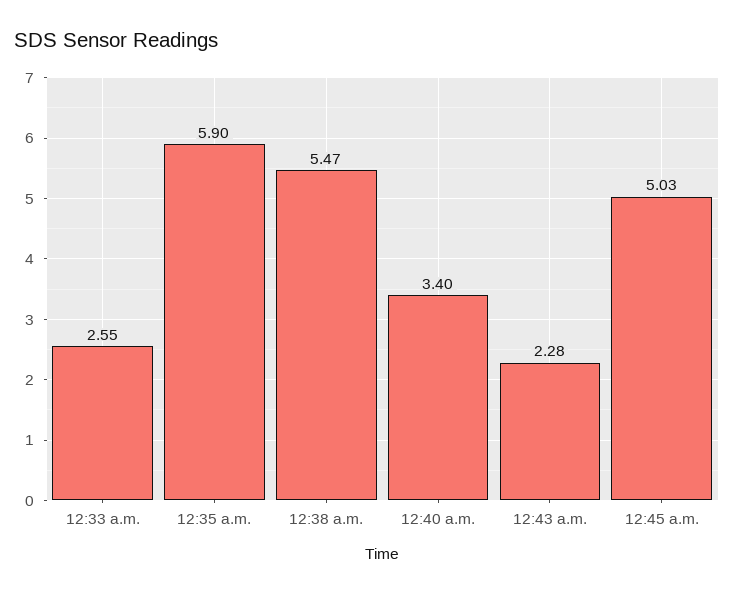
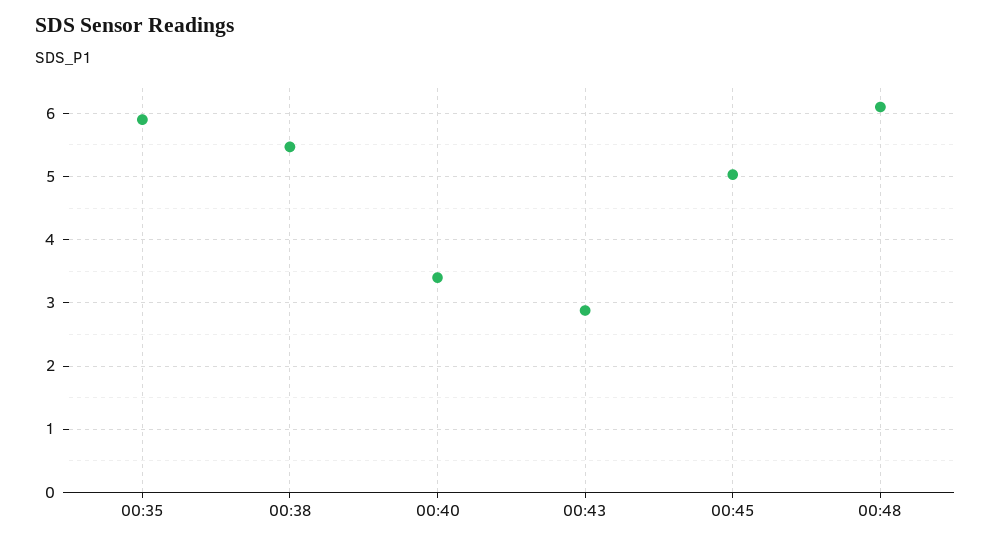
12:33 a.m.: 2.55 -> none
12:43 a.m.: 2.28 -> 2.9
00:48: none -> 6.1

